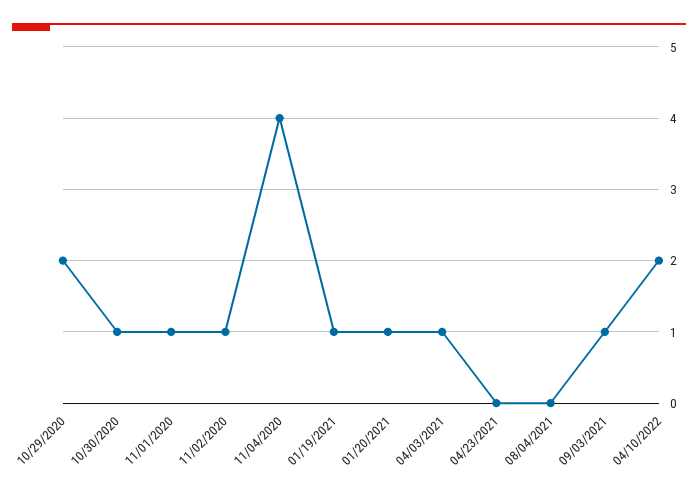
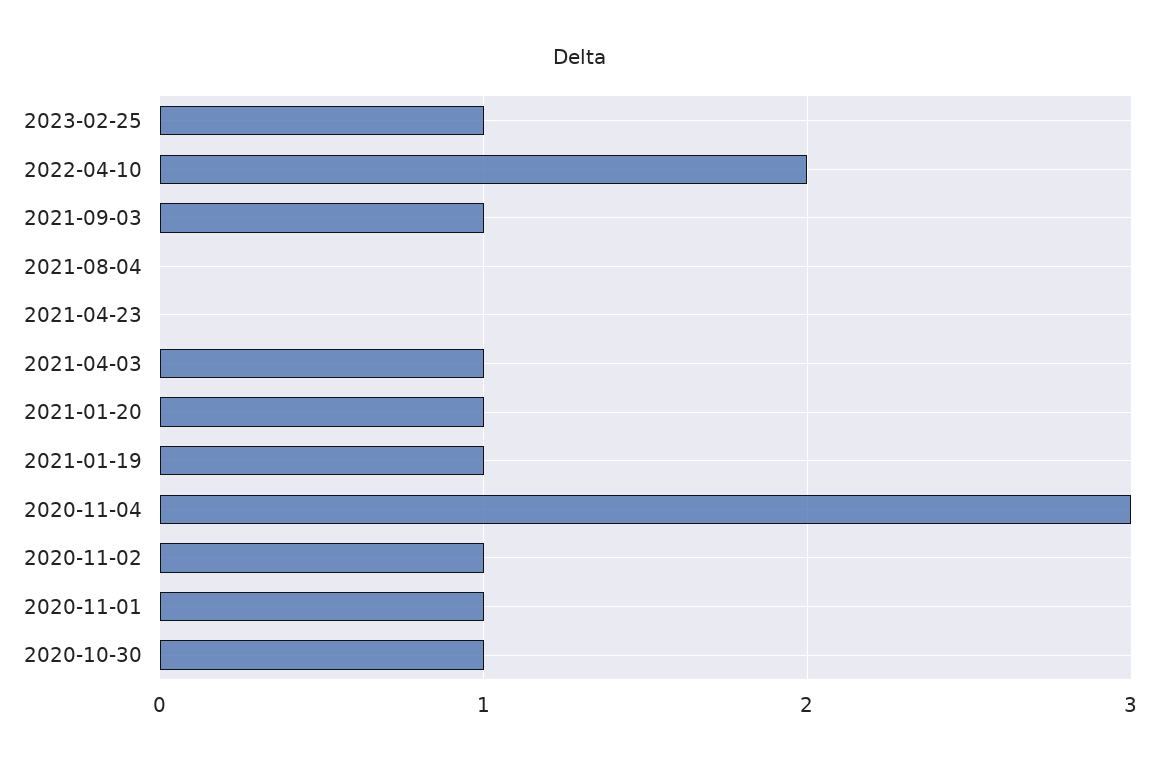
10/29/2020: 2 -> none
11/04/2020: 4 -> 3
2023-02-25: none -> 1

